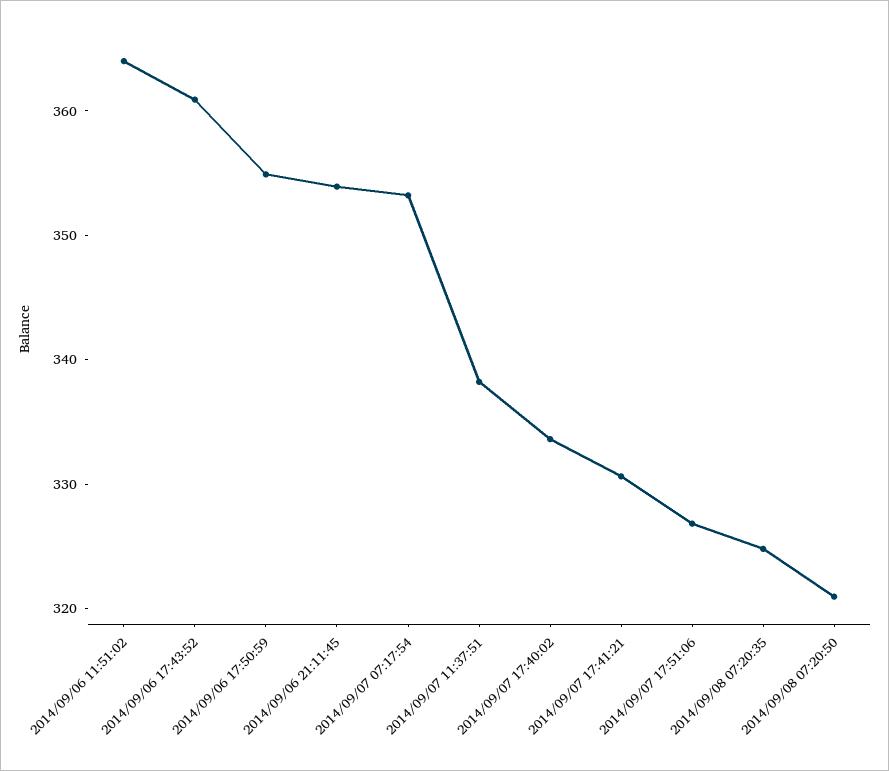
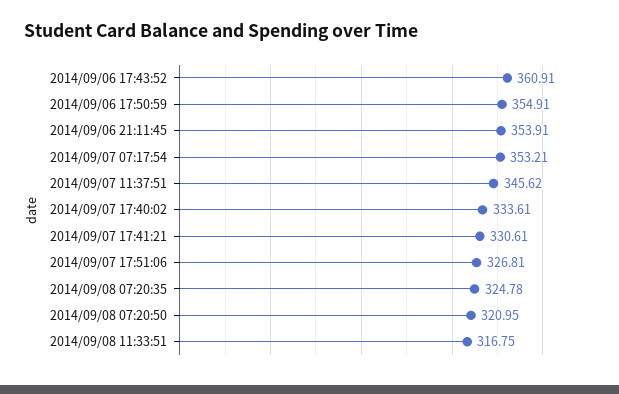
2014/09/06 11:51:02: 364 -> none
2014/09/07 11:37:51: 338 -> 345.62
2014/09/08 11:33:51: none -> 316.75

